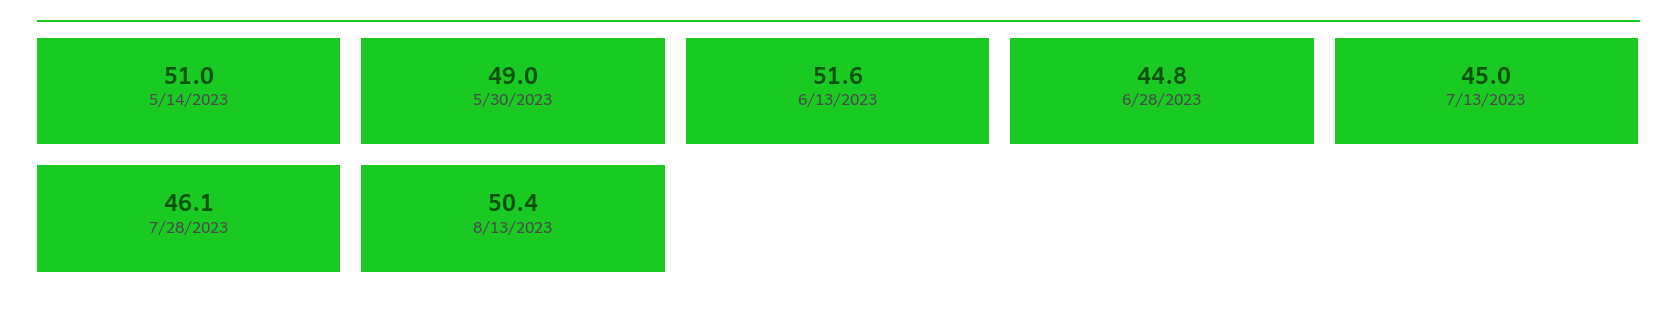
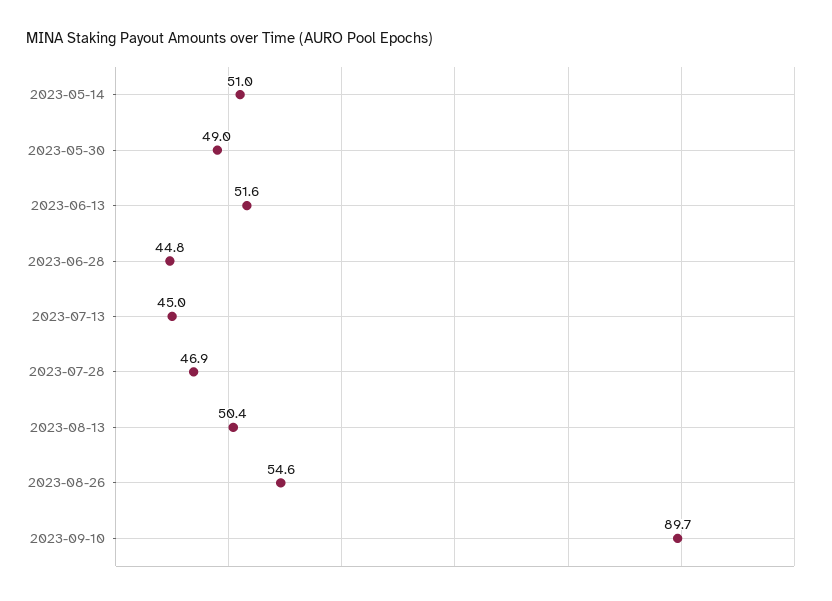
7/28/2023: 46.1 -> 46.9
2023-08-26: none -> 54.6
2023-09-10: none -> 89.7

